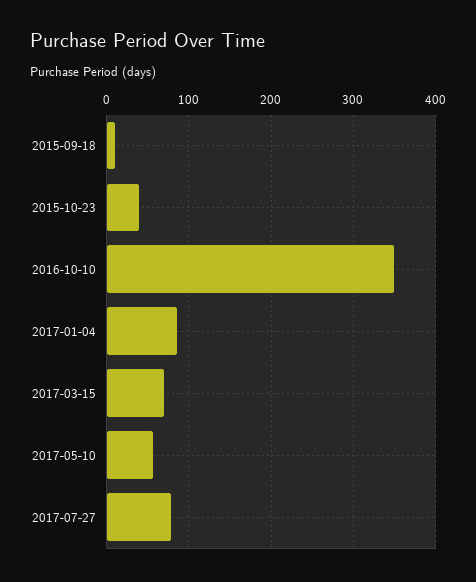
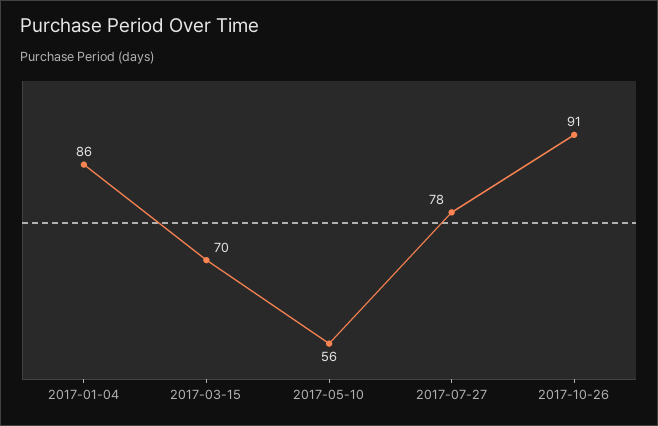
2015-09-18: 10 -> none
2015-10-23: 40 -> none
2016-10-10: 350 -> none
2017-10-26: none -> 91

